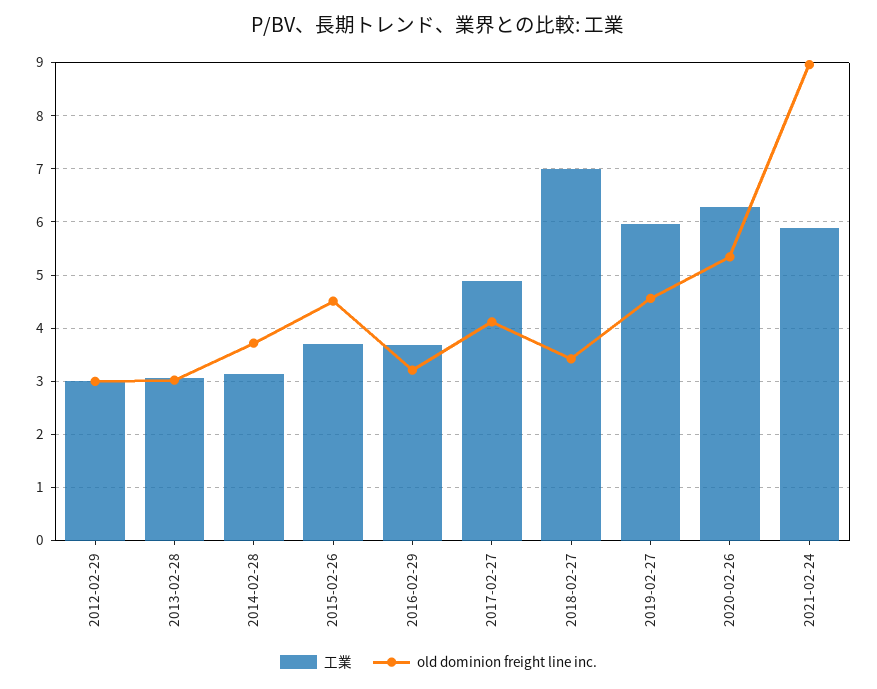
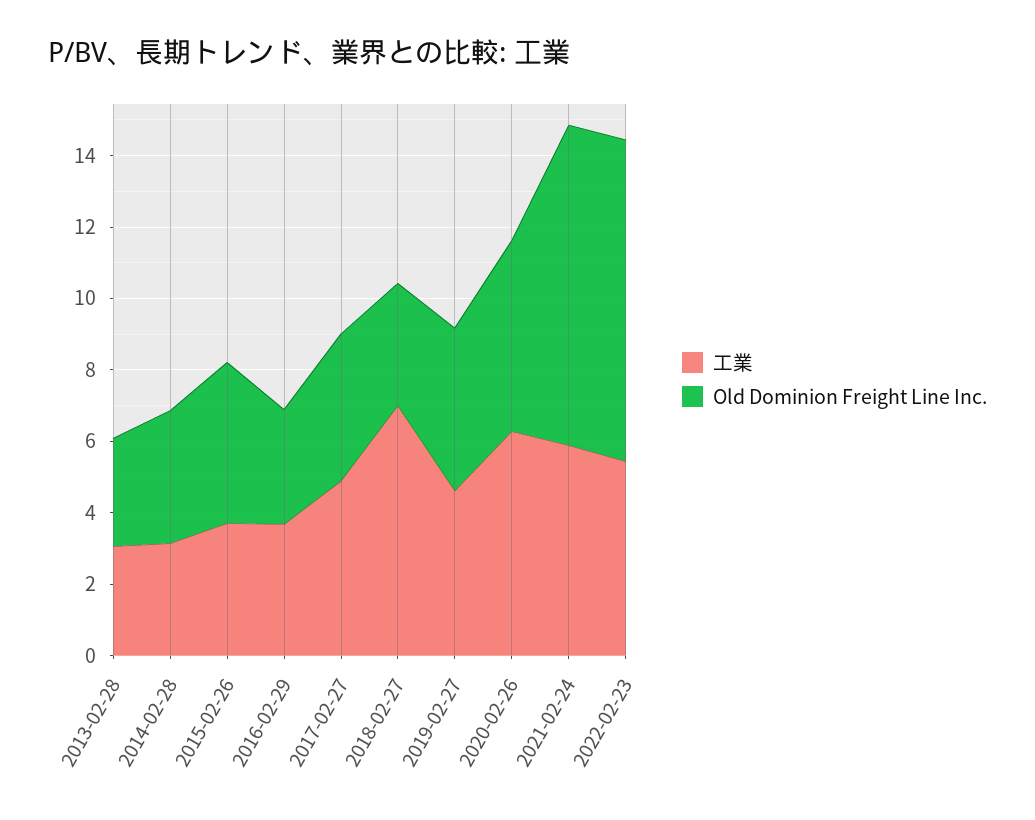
工業, 2012-02-29: 3 -> none
old dominion freight line inc., 2012-02-29: 3 -> none
工業, 2019-02-27: 6 -> 4.5
工業, 2022-02-23: none -> 5.5
old dominion freight line inc., 2022-02-23: none -> 9

